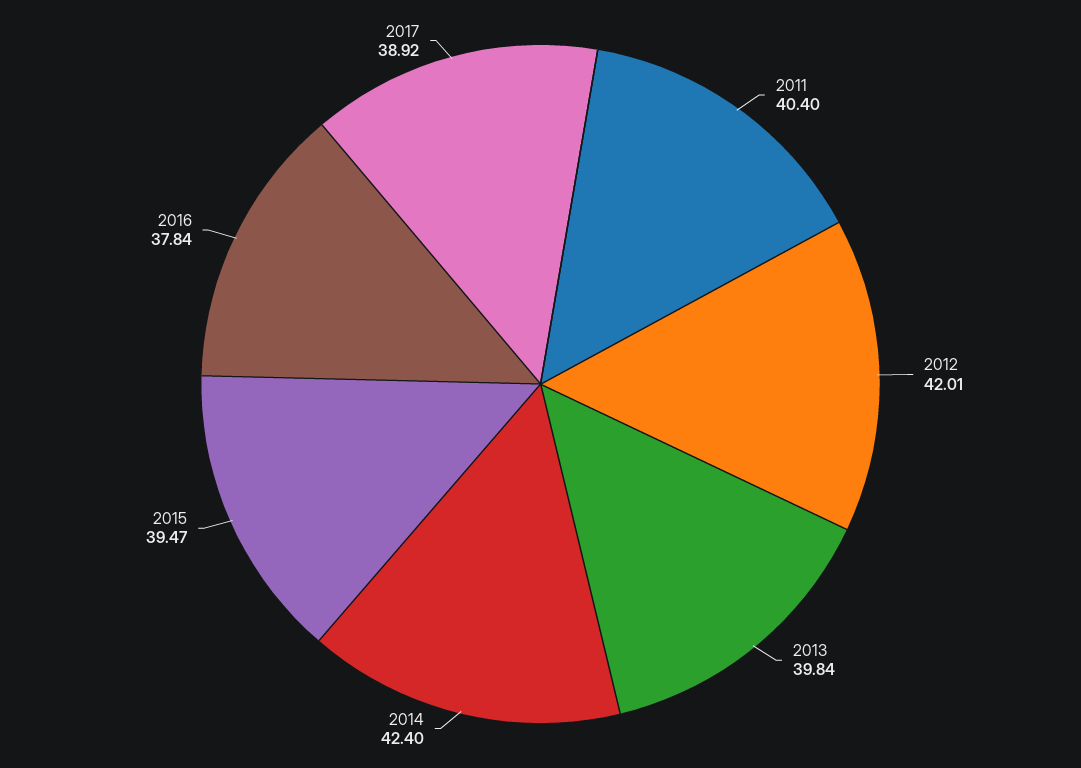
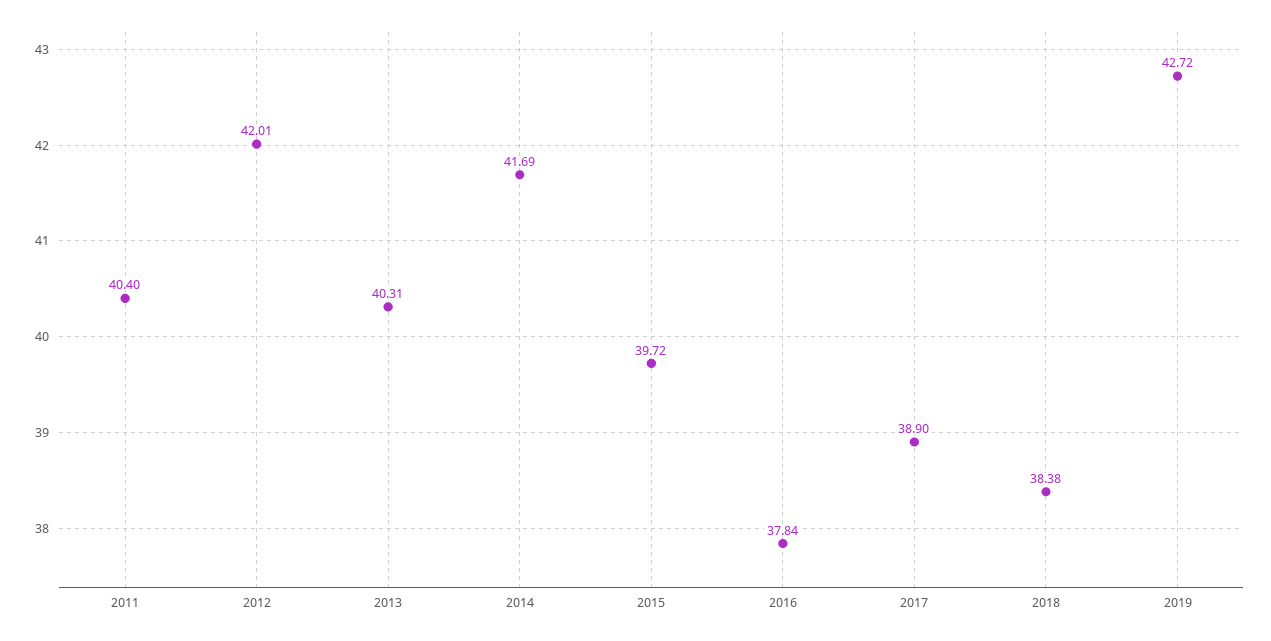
2013: 39.84 -> 40.31
2014: 42.4 -> 41.69
2015: 39.47 -> 39.72
2017: 38.92 -> 38.9
2018: none -> 38.38
2019: none -> 42.72

